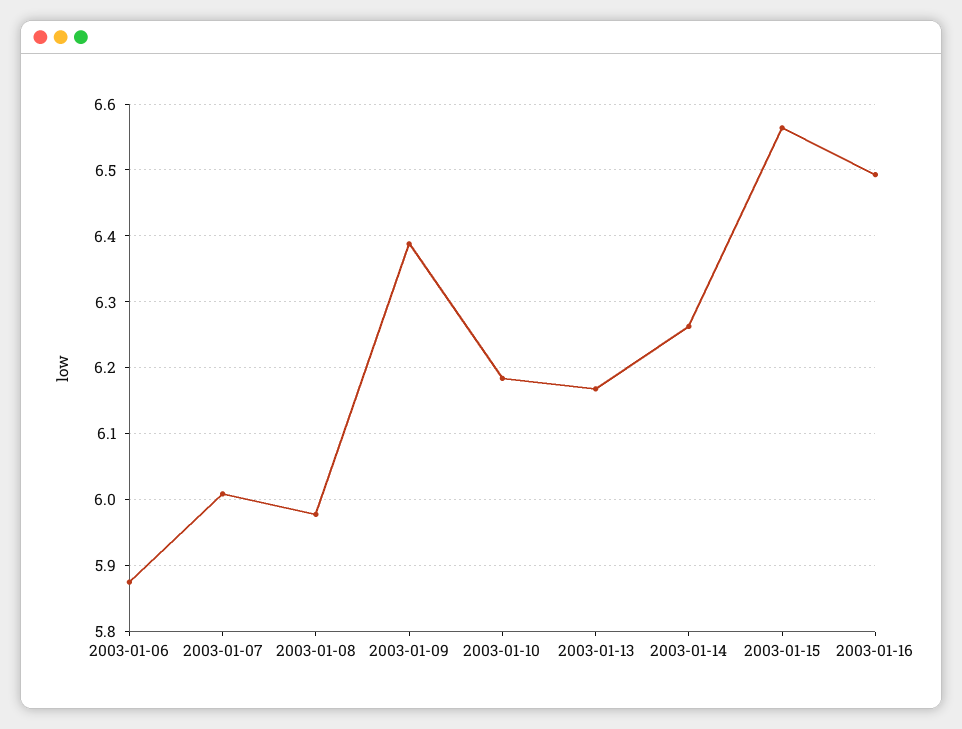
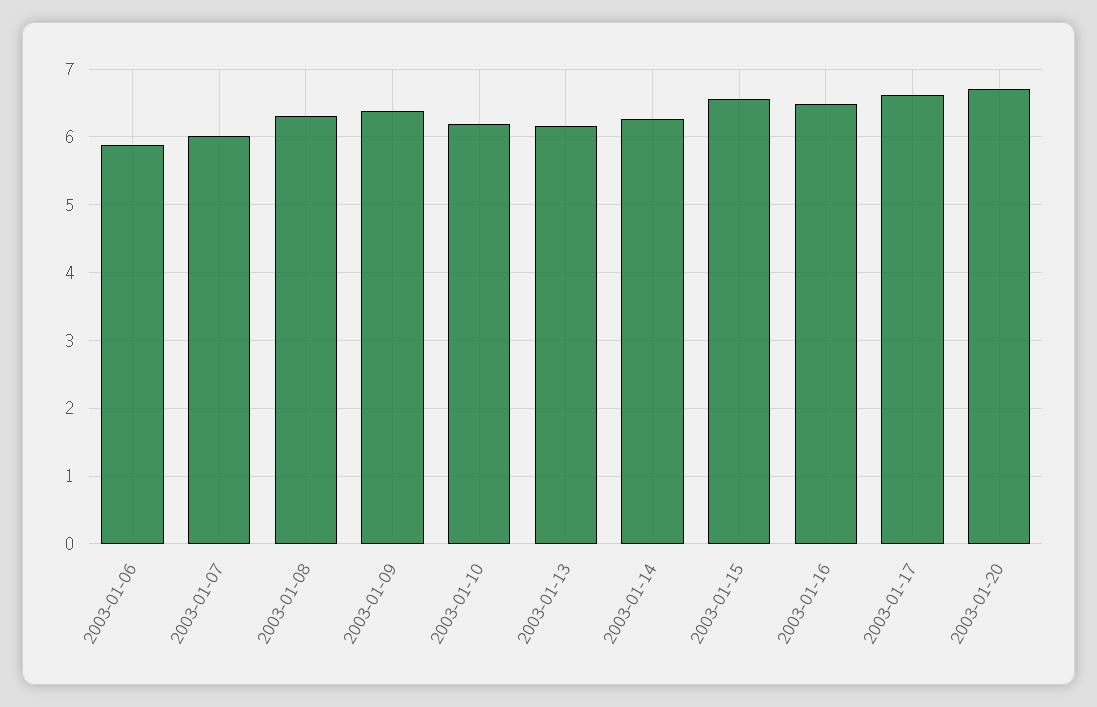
2003-01-08: 5.98 -> 6.3
2003-01-17: none -> 6.6
2003-01-20: none -> 6.7

